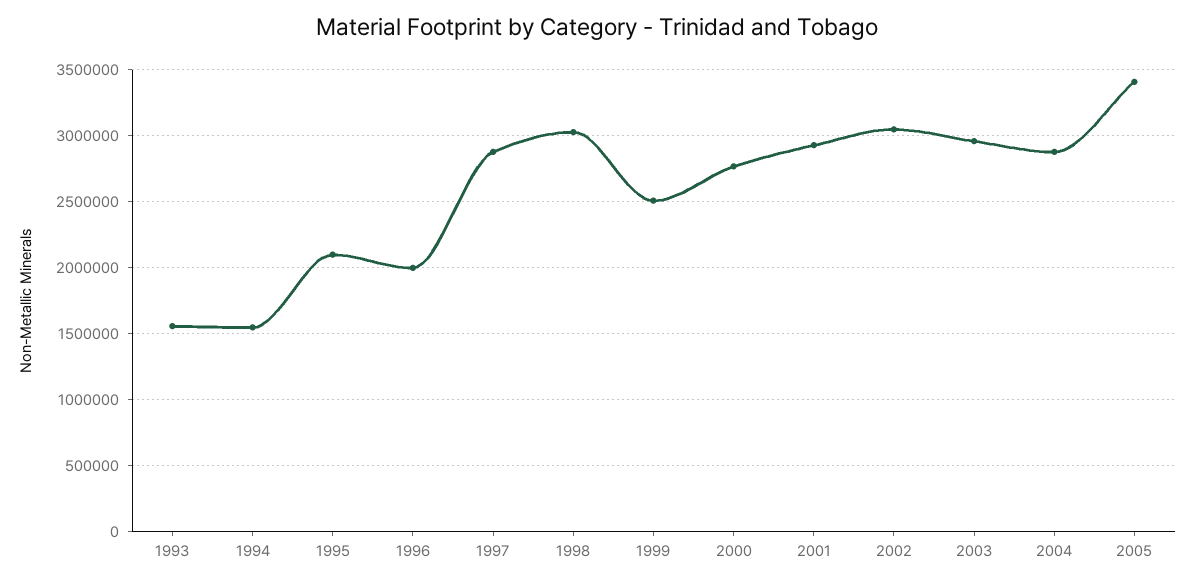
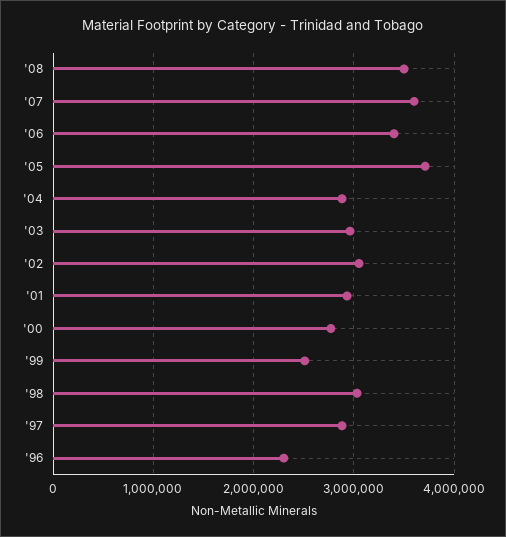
1993: 1550000 -> none
1994: 1550000 -> none
1995: 2100000 -> none
1996: 2000000 -> 2300000
2005: 3400000 -> 3700000
'08: none -> 3500000
'07: none -> 3600000
'06: none -> 3400000

